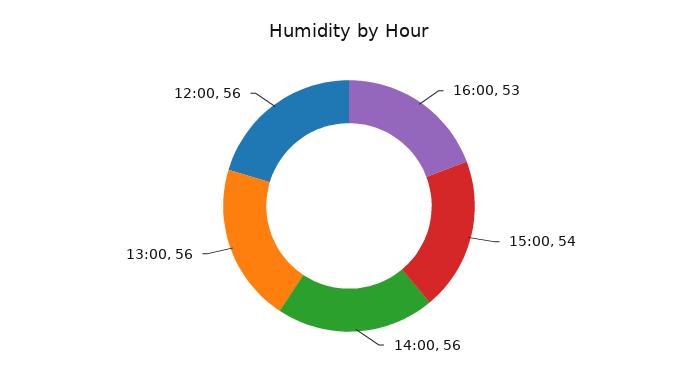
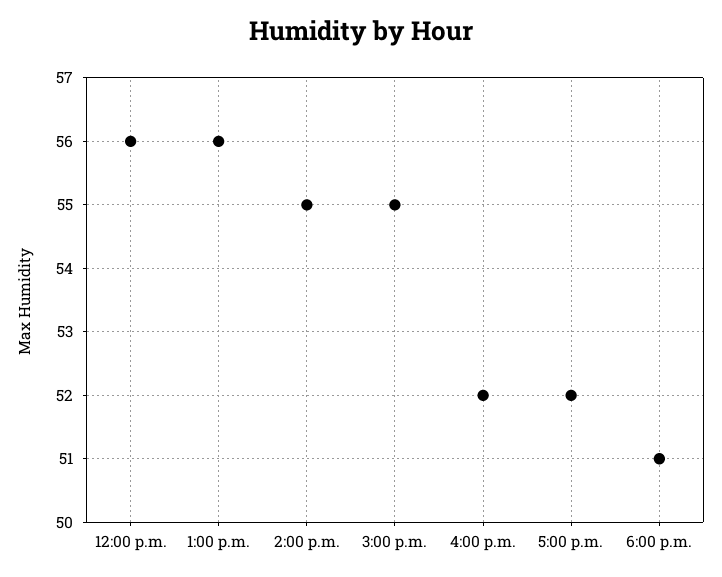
16:00: 53 -> 52
15:00: 54 -> 55
14:00: 56 -> 55
5:00 p.m.: none -> 52
6:00 p.m.: none -> 51

